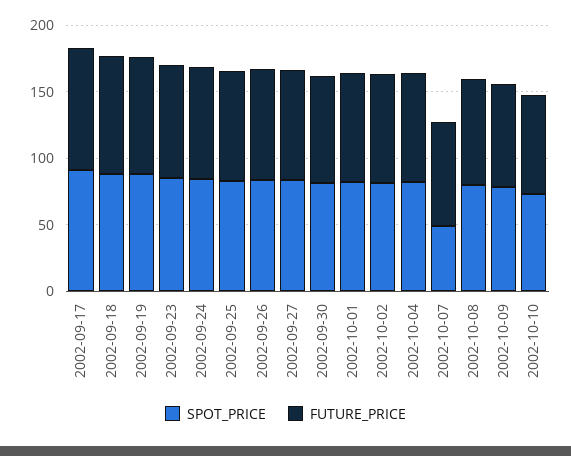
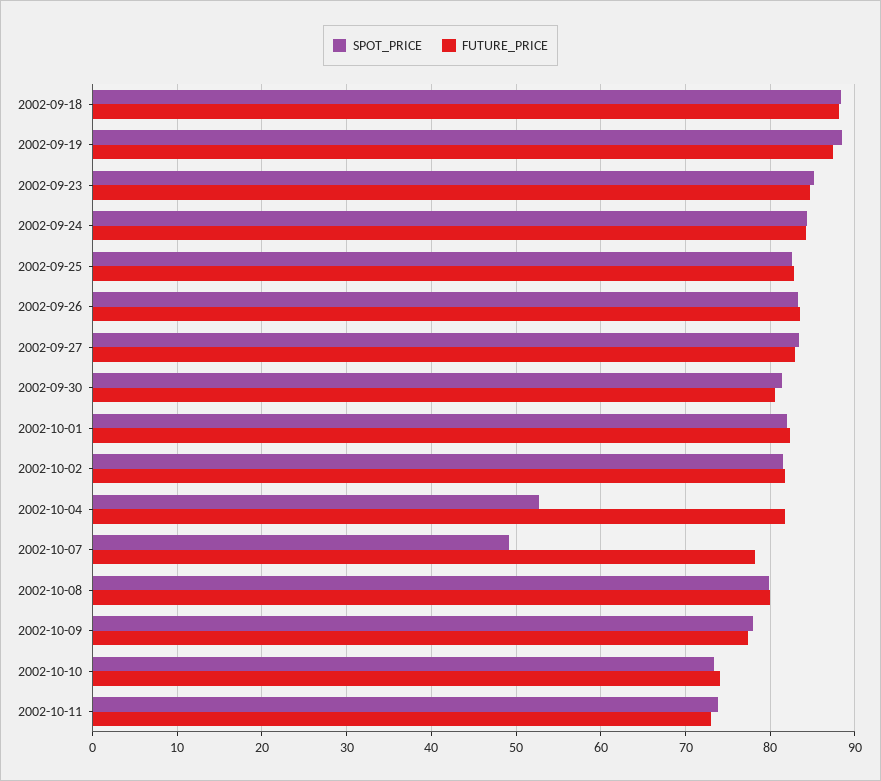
SPOT_PRICE, 2002-09-17: 90 -> none
FUTURE_PRICE, 2002-09-17: 90 -> none
SPOT_PRICE, 2002-10-04: 80 -> 53
SPOT_PRICE, 2002-10-11: none -> 74
FUTURE_PRICE, 2002-10-11: none -> 73

